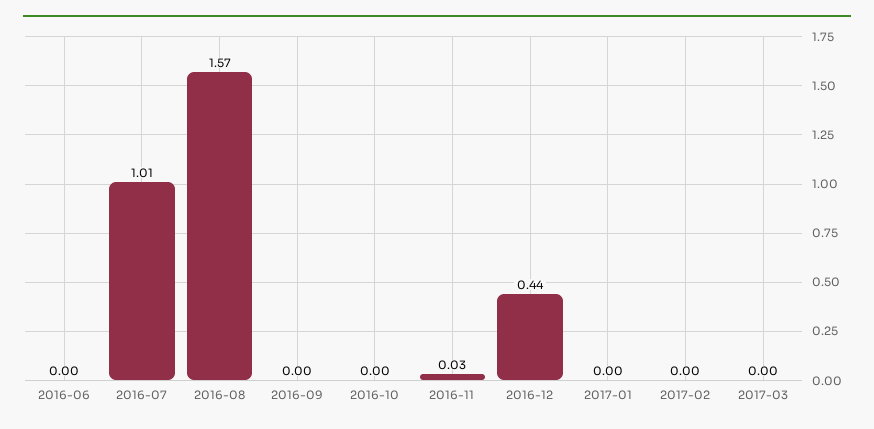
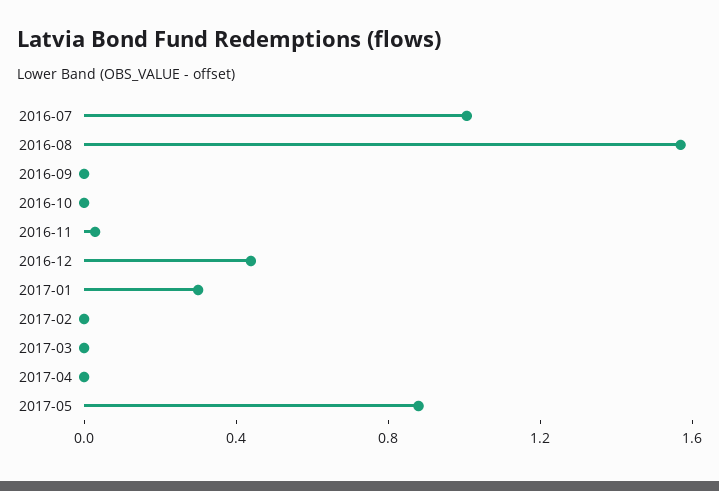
2016-06: 0 -> none
2017-01: 0 -> 0.3
2017-04: none -> 0
2017-05: none -> 0.9

